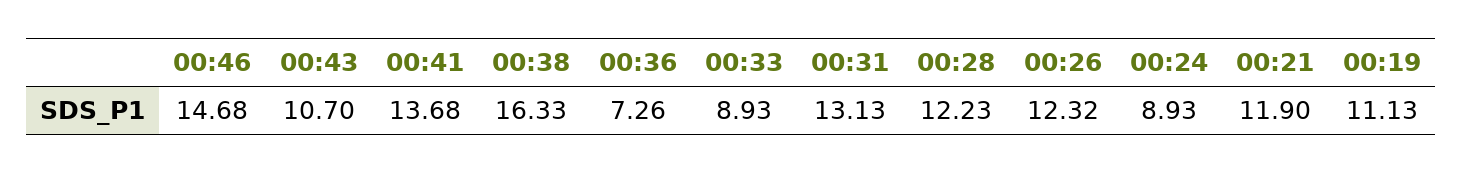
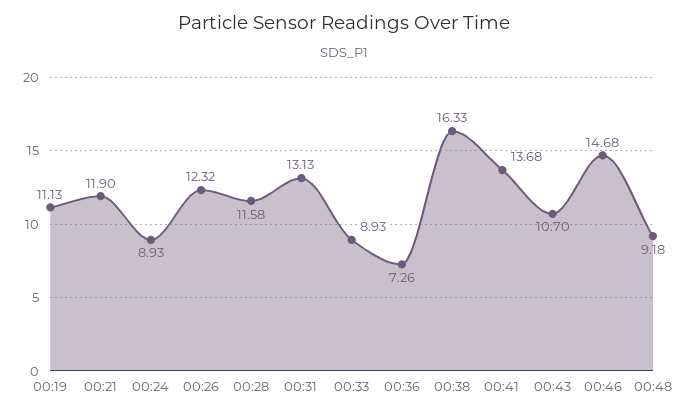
00:28: 12.23 -> 11.58
00:48: none -> 9.18

